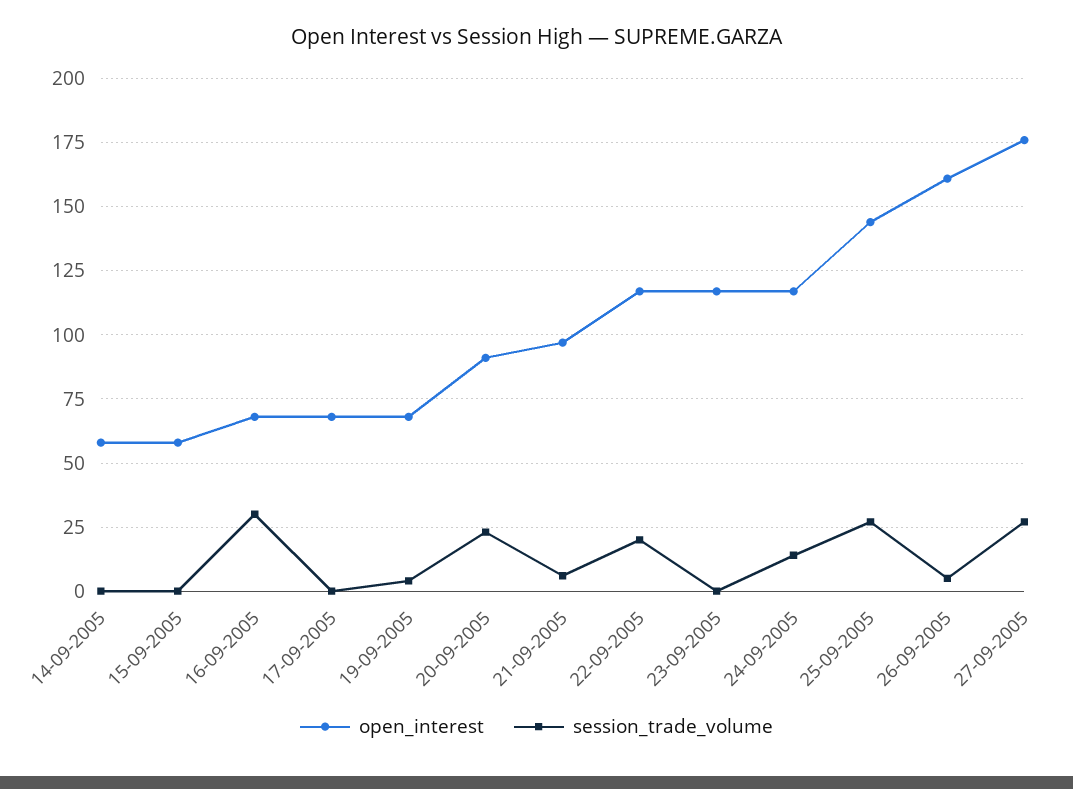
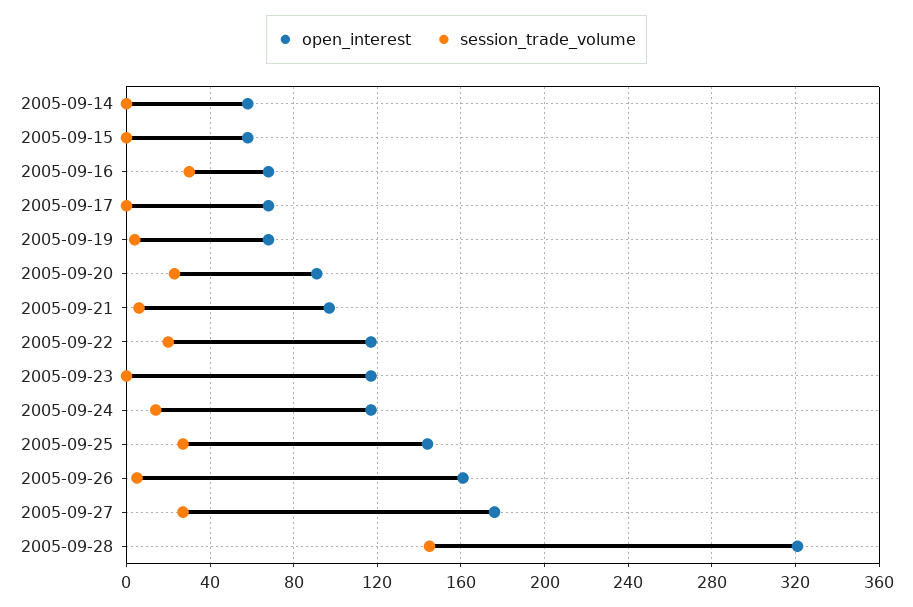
open_interest, 2005-09-28: none -> 320
session_trade_volume, 2005-09-28: none -> 145

